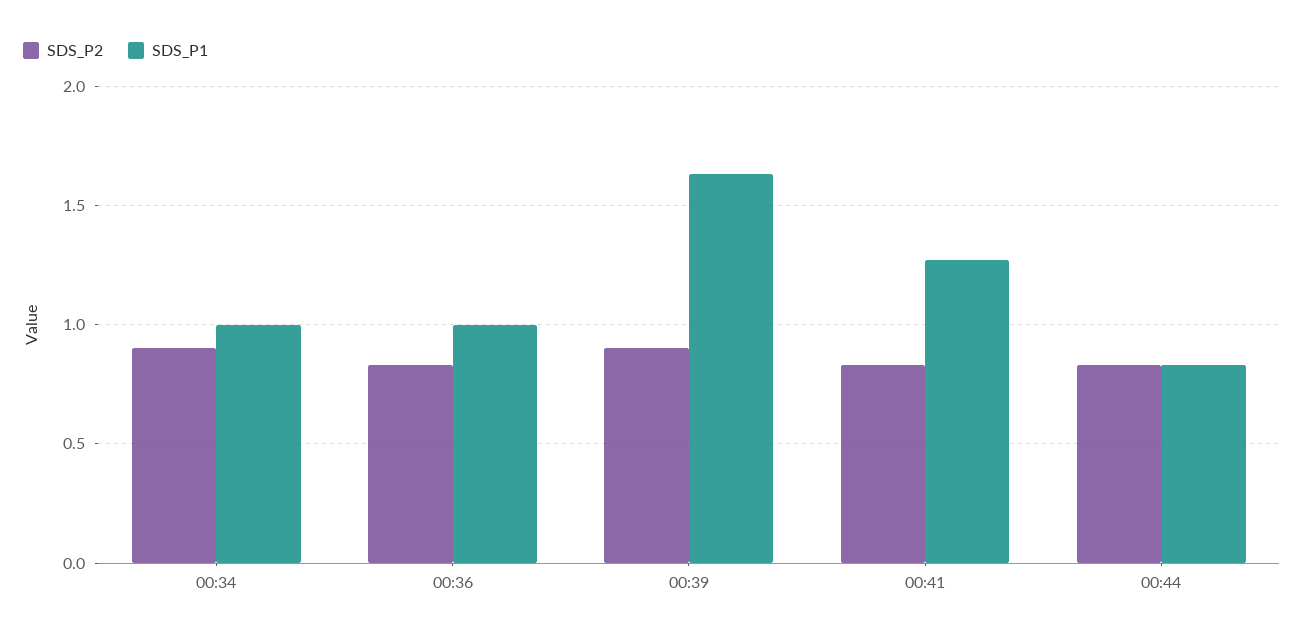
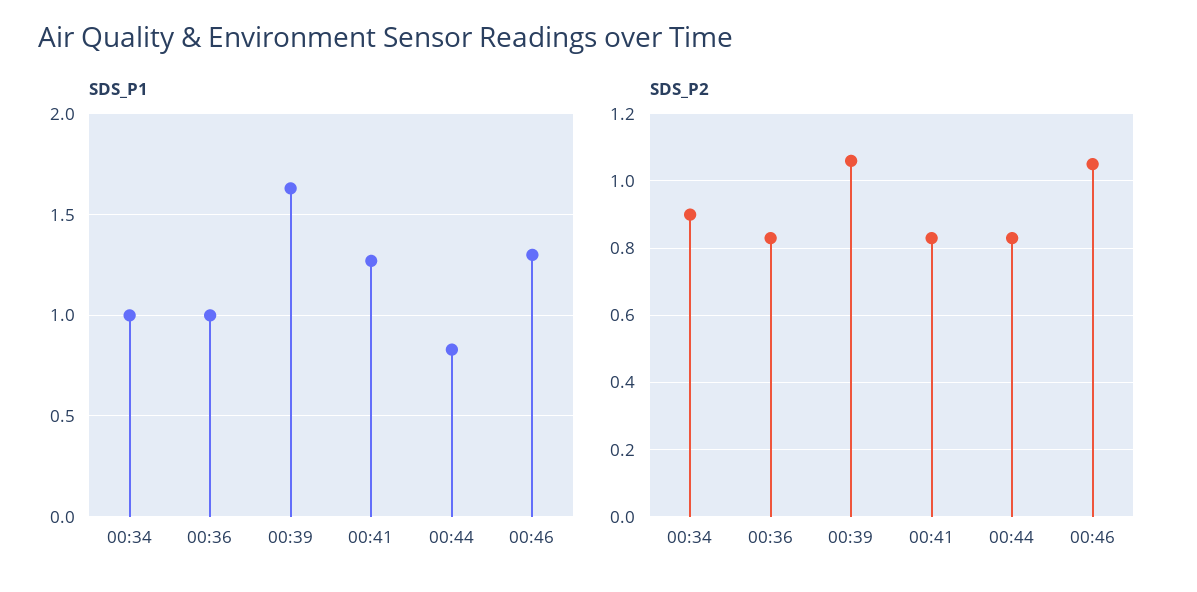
SDS_P2, 00:39: 0.9 -> 1.05
SDS_P1, 00:46: none -> 1.3
SDS_P2, 00:46: none -> 1.05

